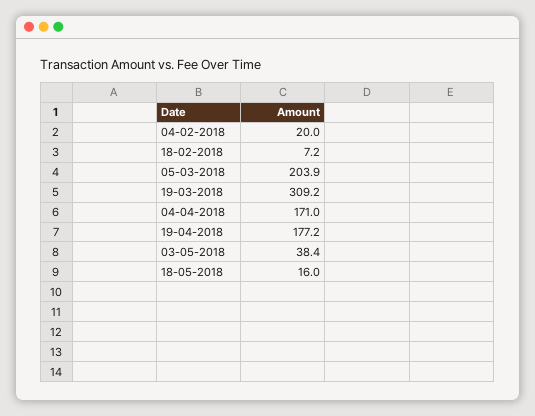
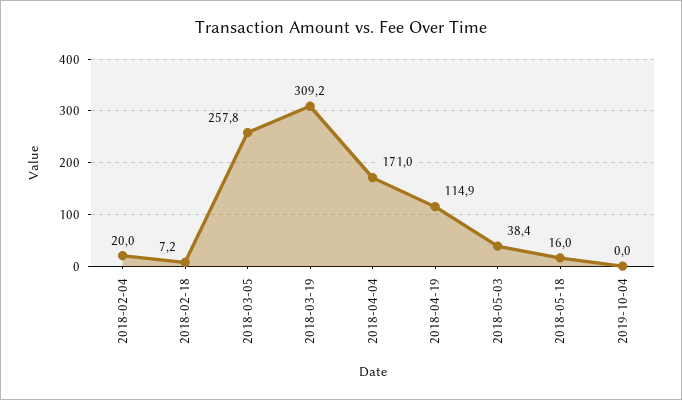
05-03-2018: 203.9 -> 257.8
19-04-2018: 177.2 -> 114.9
2019-10-04: none -> 0

